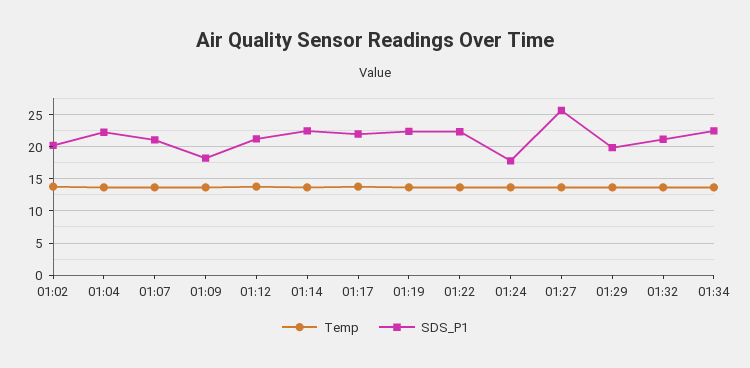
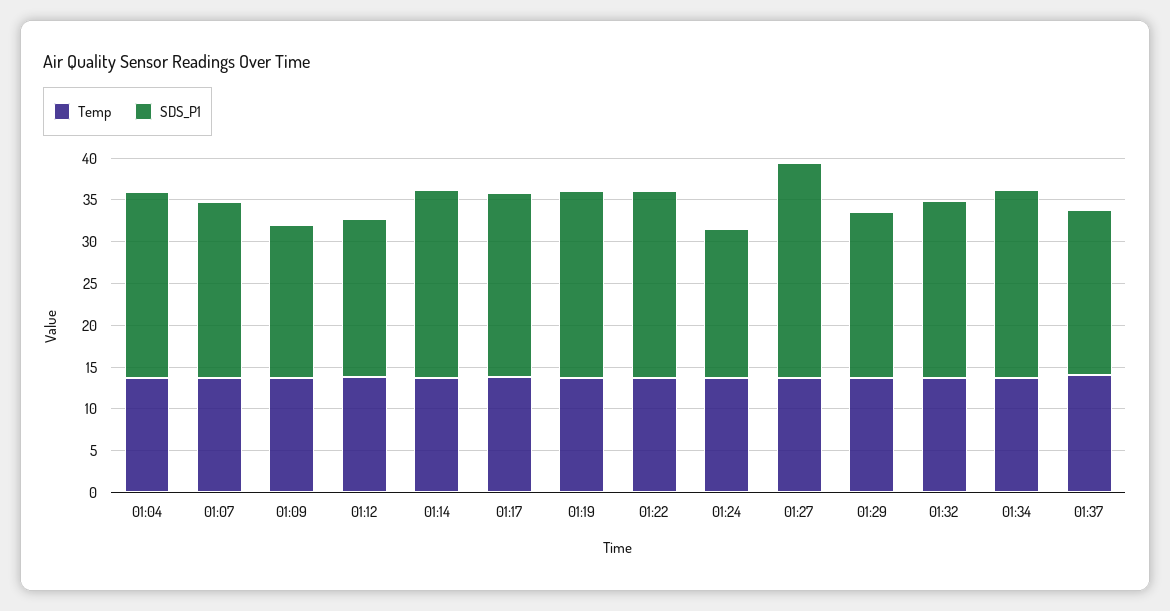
Temp, 01:02: 14 -> none
SDS_P1, 01:02: 20 -> none
SDS_P1, 01:12: 21 -> 19
Temp, 01:37: none -> 14
SDS_P1, 01:37: none -> 20

